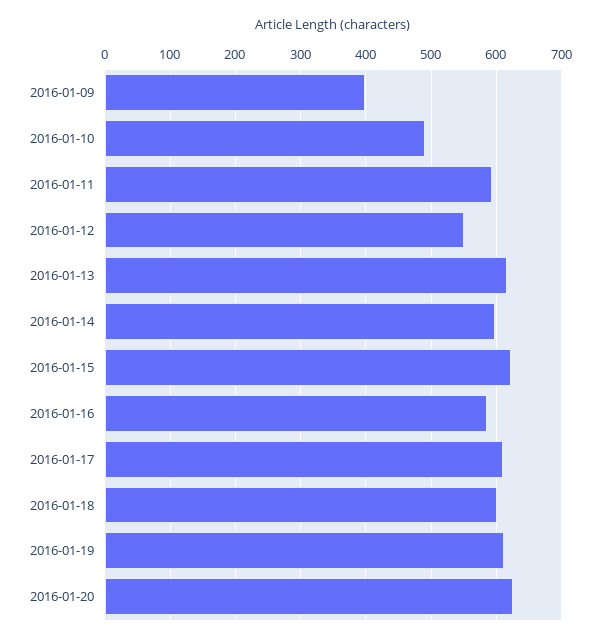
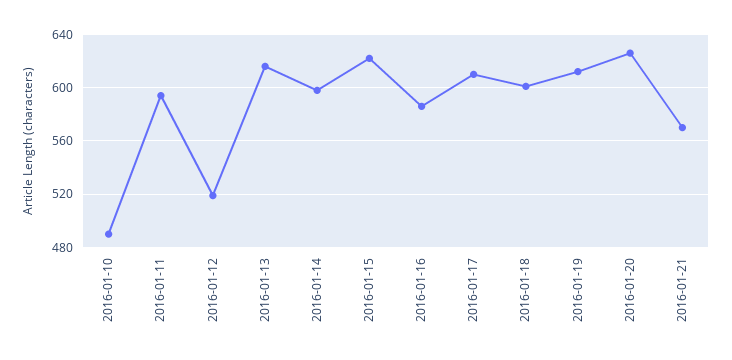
2016-01-09: 400 -> none
2016-01-12: 550 -> 520
2016-01-21: none -> 570

